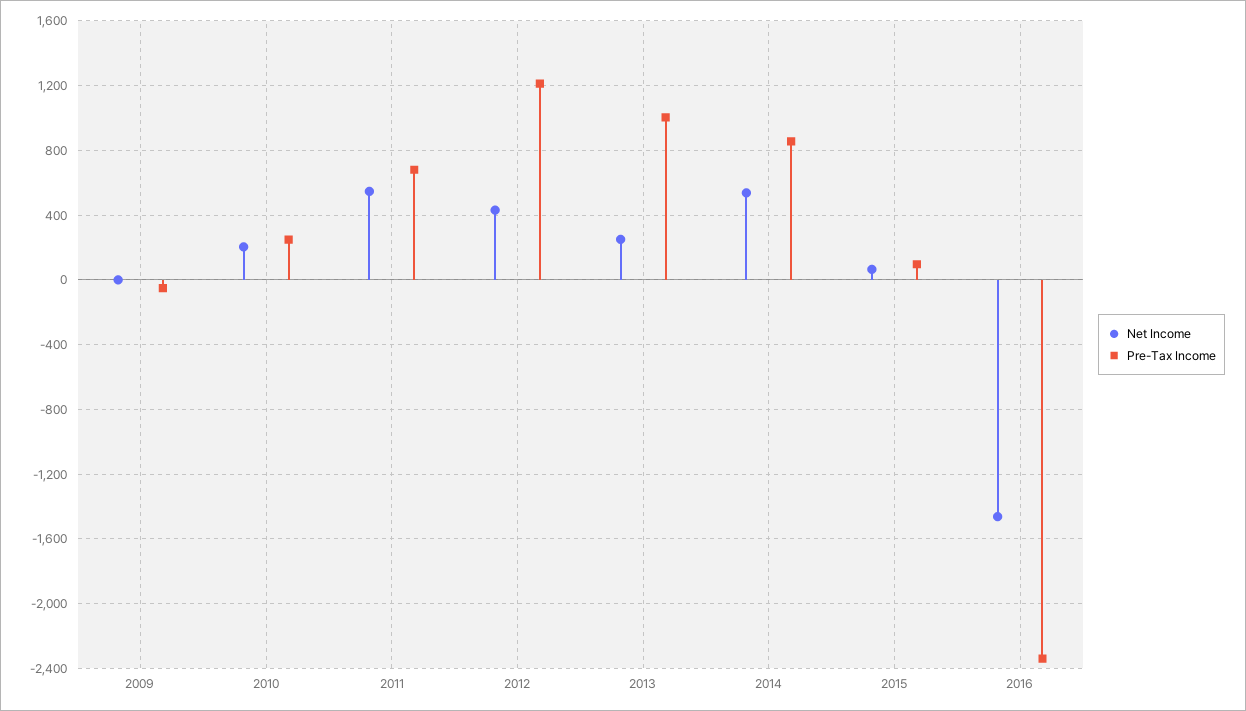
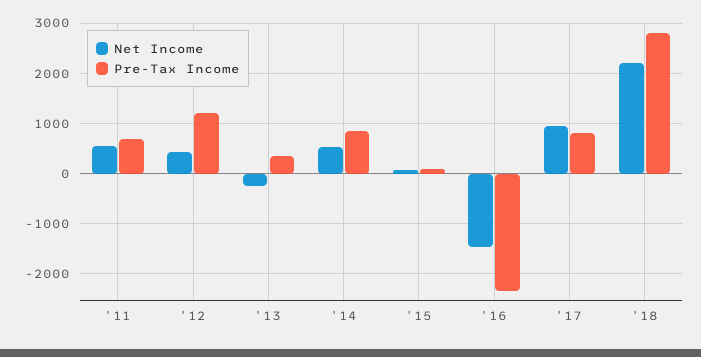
Net Income, 2009: 0 -> none
Pre-Tax Income, 2009: -50 -> none
Net Income, 2010: 200 -> none
Pre-Tax Income, 2010: 250 -> none
Net Income, 2013: 250 -> -200
Pre-Tax Income, 2013: 1000 -> 400
Net Income, '17: none -> 1000
Pre-Tax Income, '17: none -> 800
Net Income, '18: none -> 2200
Pre-Tax Income, '18: none -> 2800

